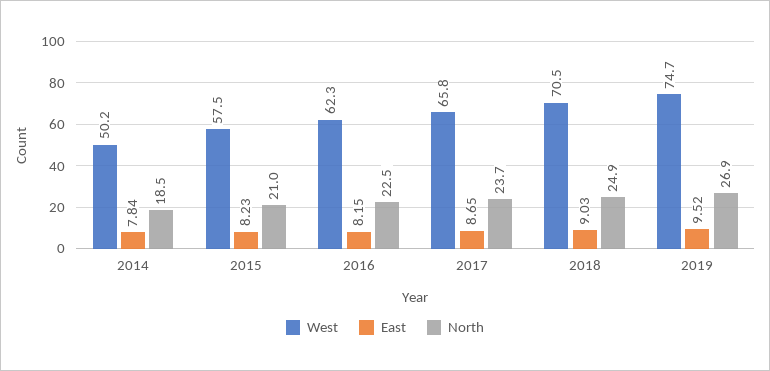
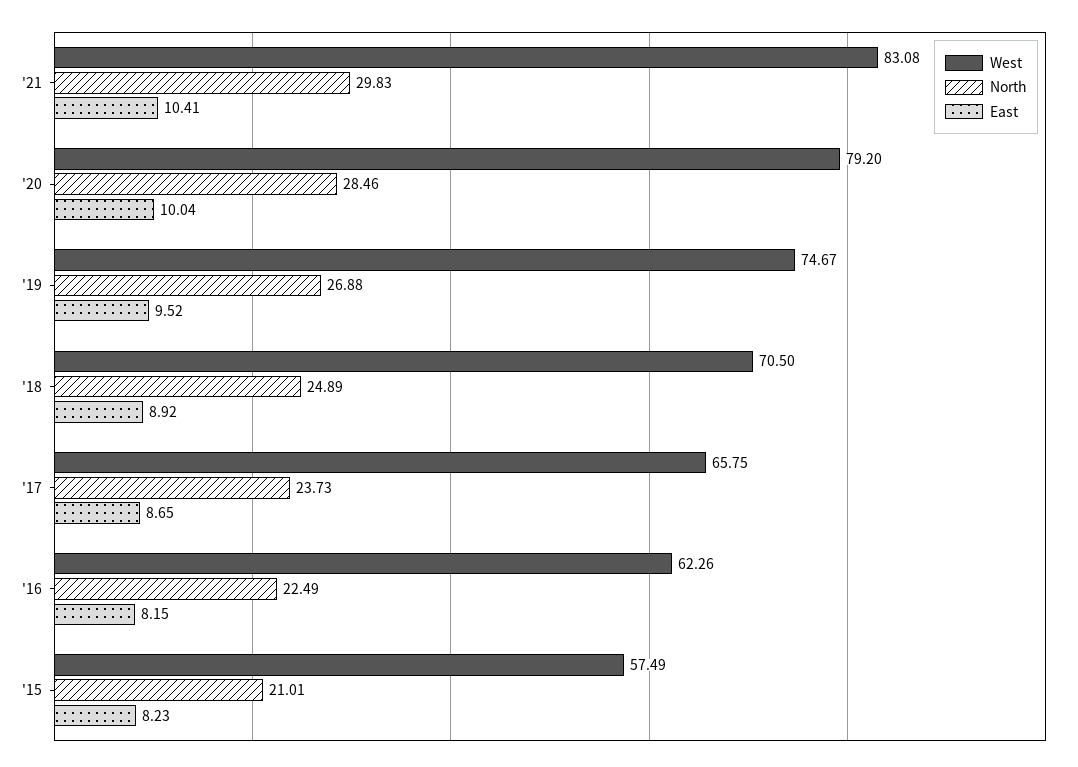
West, 2014: 50.2 -> none
East, 2014: 7.84 -> none
North, 2014: 18.5 -> none
East, 2018: 9.03 -> 8.92
West, '21: none -> 83.08
North, '21: none -> 29.83
East, '21: none -> 10.41
West, '20: none -> 79.2
North, '20: none -> 28.46
East, '20: none -> 10.04

